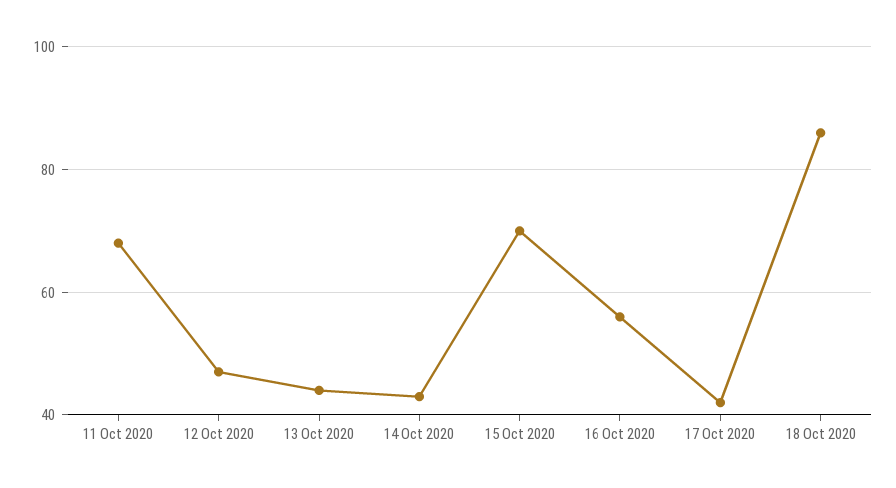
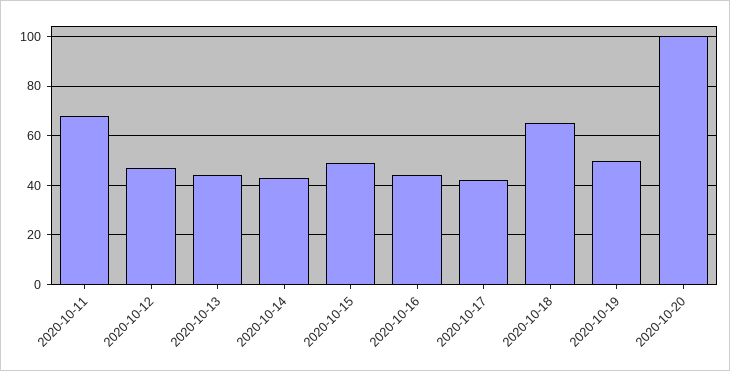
15 Oct 2020: 70 -> 50
16 Oct 2020: 55 -> 45
18 Oct 2020: 85 -> 65
2020-10-19: none -> 50
2020-10-20: none -> 100

